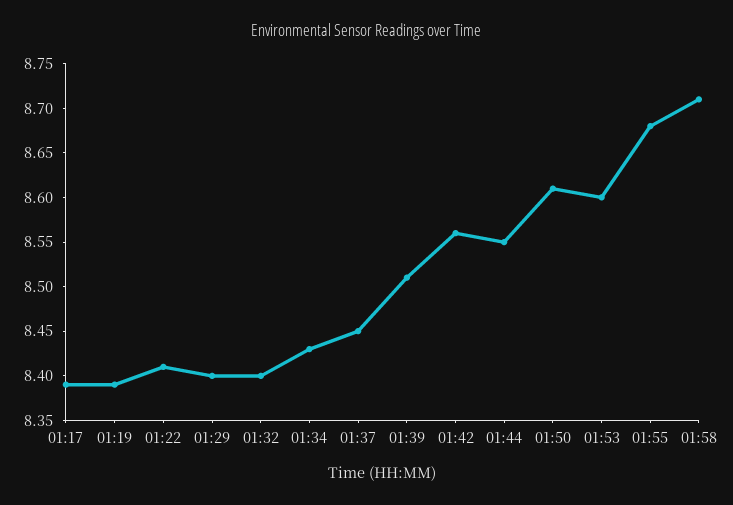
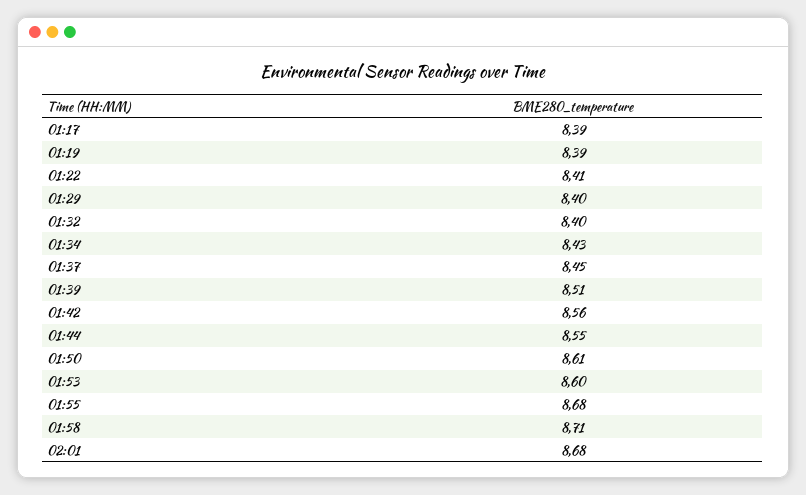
02:01: none -> 8.68

